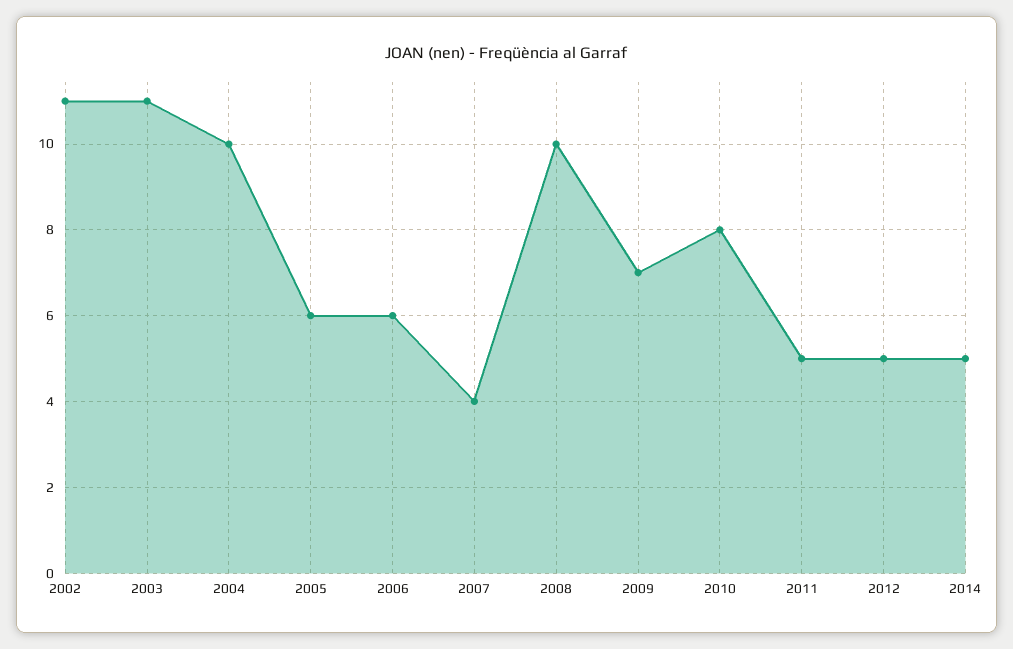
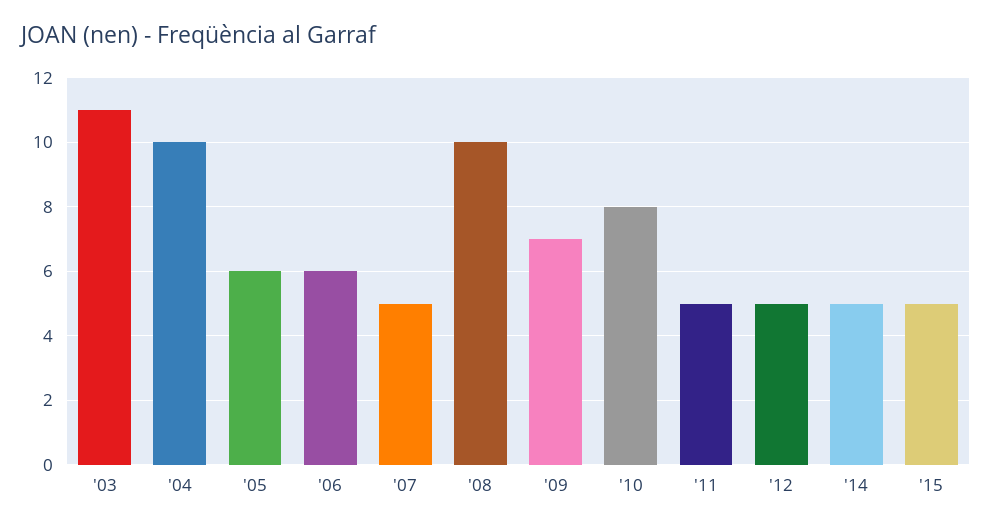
2002: 11 -> none
2007: 4 -> 5
'15: none -> 5

